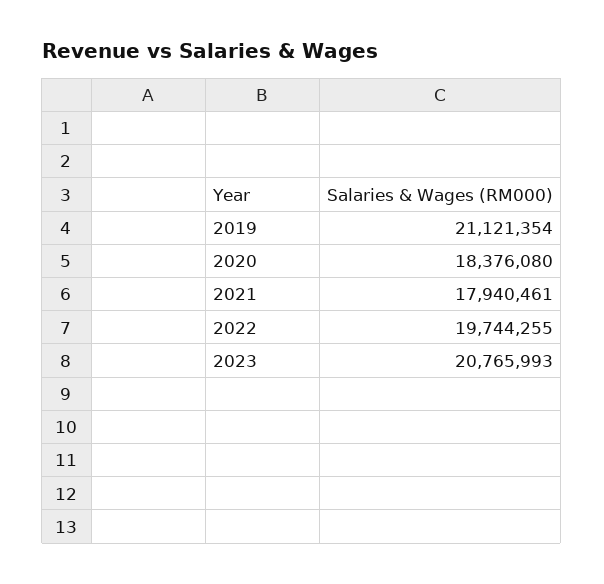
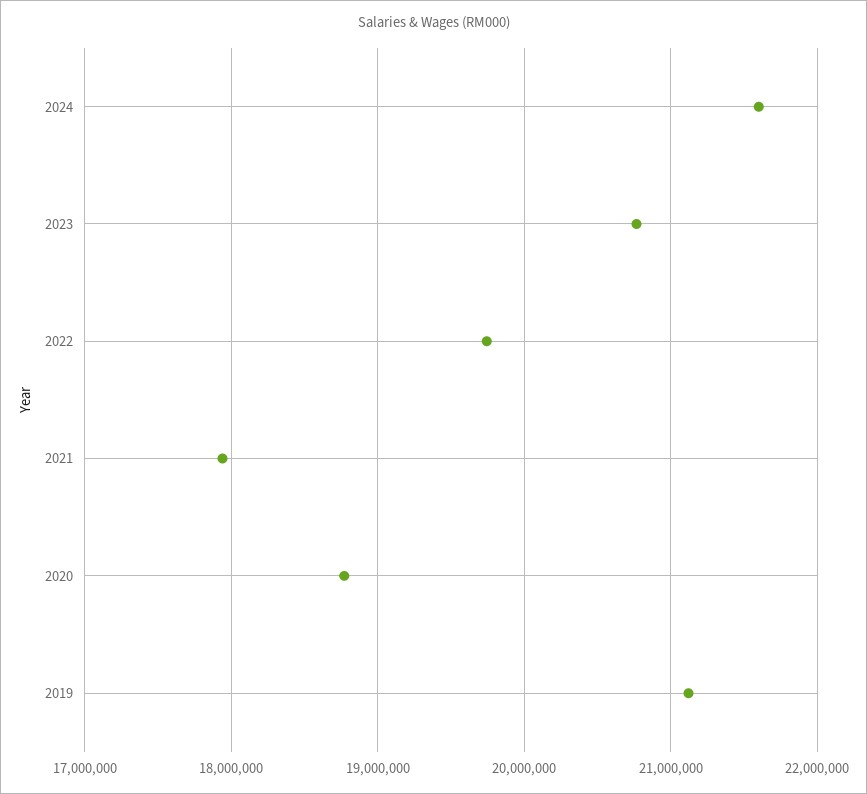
2020: 18376080 -> 18800000
2024: none -> 21600000

